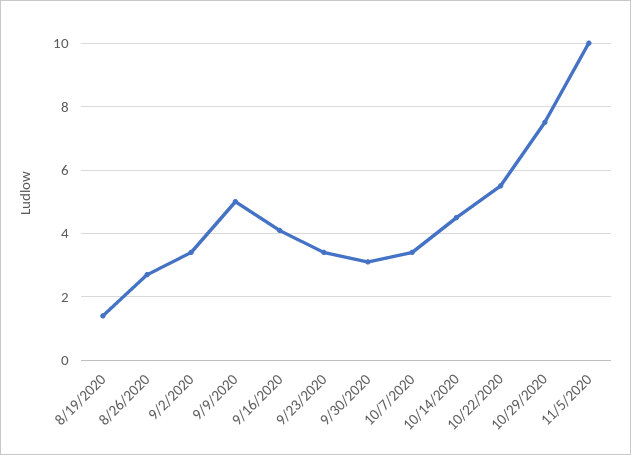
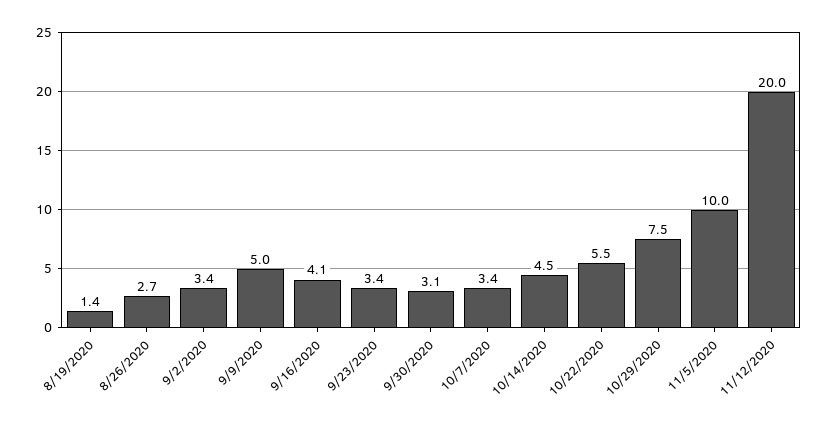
11/12/2020: none -> 20

